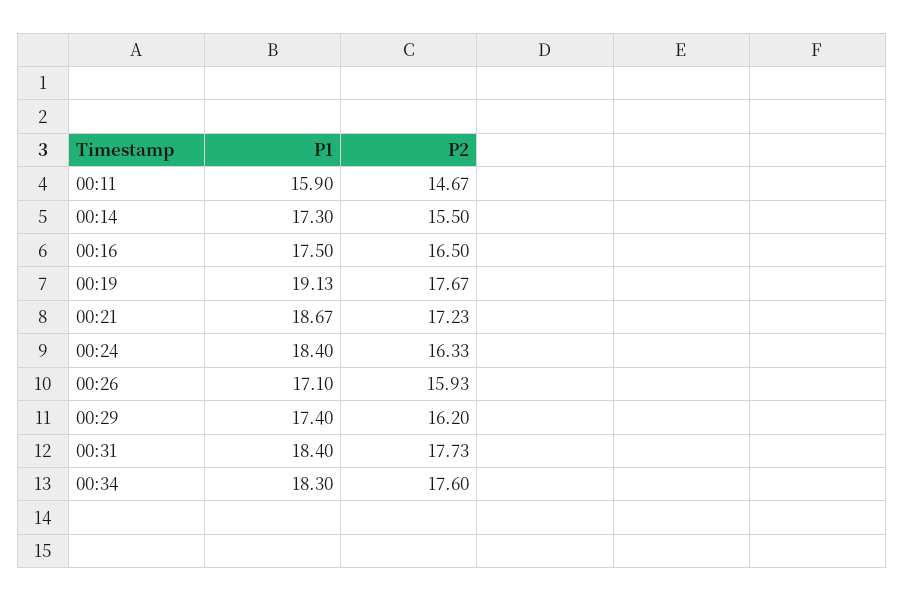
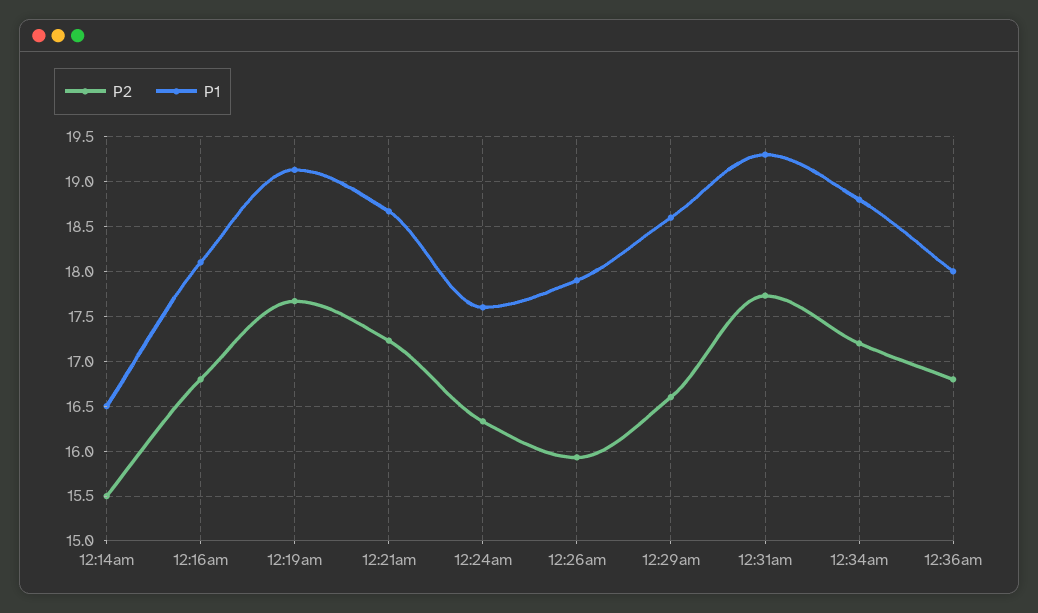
P1, 00:11: 15.9 -> none
P2, 00:11: 14.67 -> none
P1, 00:14: 17.3 -> 16.5
P1, 00:16: 17.5 -> 18.1
P2, 00:16: 16.5 -> 16.8
P1, 00:24: 18.4 -> 17.6
P1, 00:26: 17.1 -> 17.9
P1, 00:29: 17.4 -> 18.6
P2, 00:29: 16.2 -> 16.6
P1, 00:31: 18.4 -> 19.3
P1, 00:34: 18.3 -> 18.8
P2, 00:34: 17.6 -> 17.2
P2, 12:36am: none -> 16.8
P1, 12:36am: none -> 18

